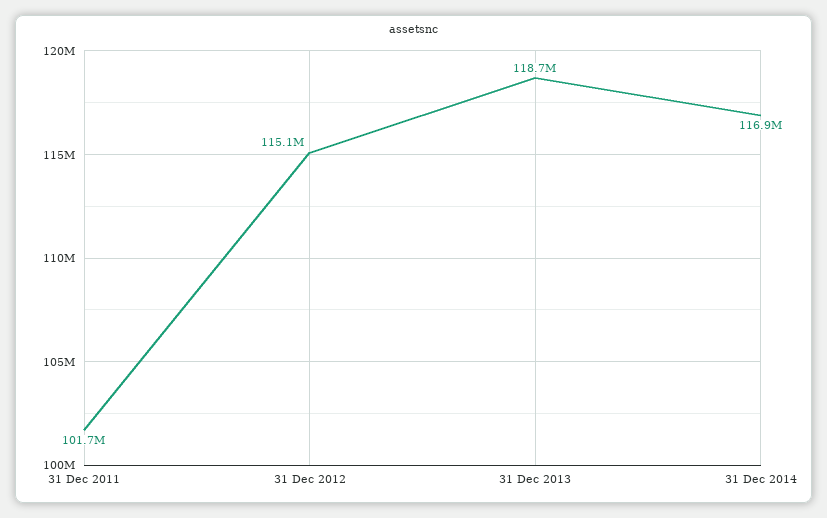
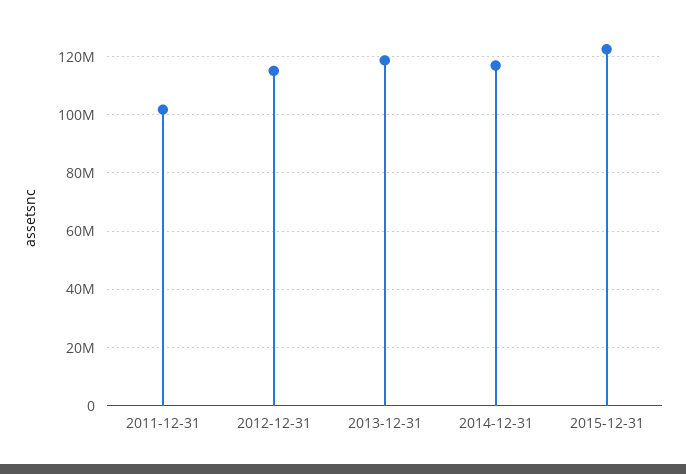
2015-12-31: none -> 122500000

